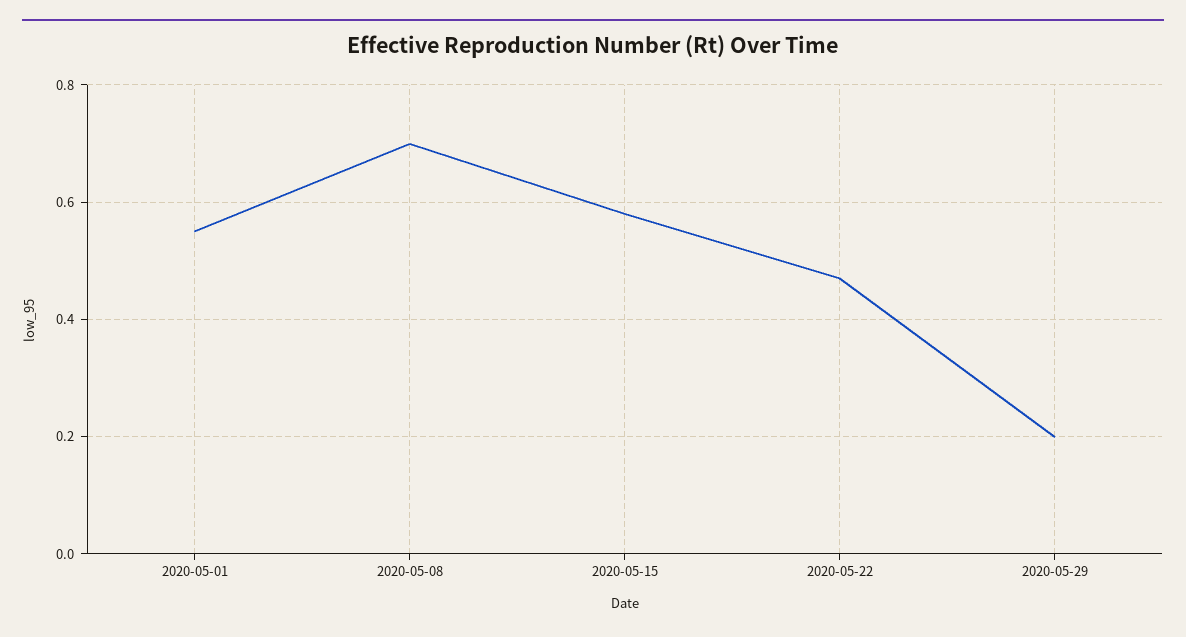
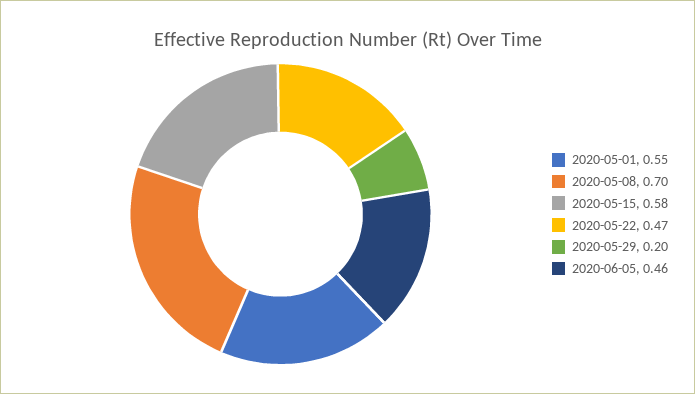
2020-06-05: none -> 0.46

